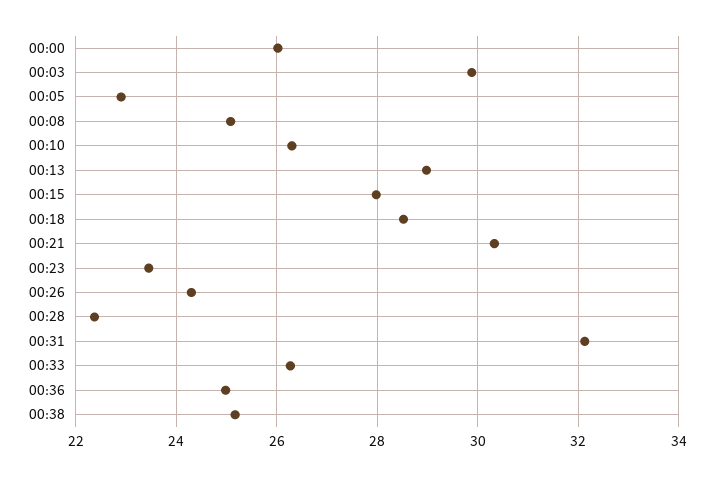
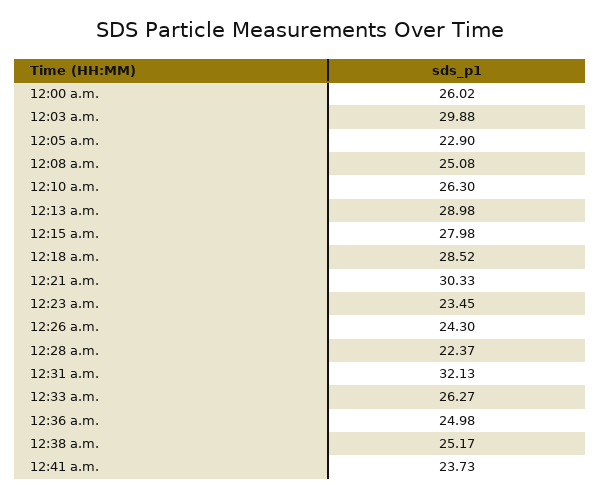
12:41 a.m.: none -> 23.73

